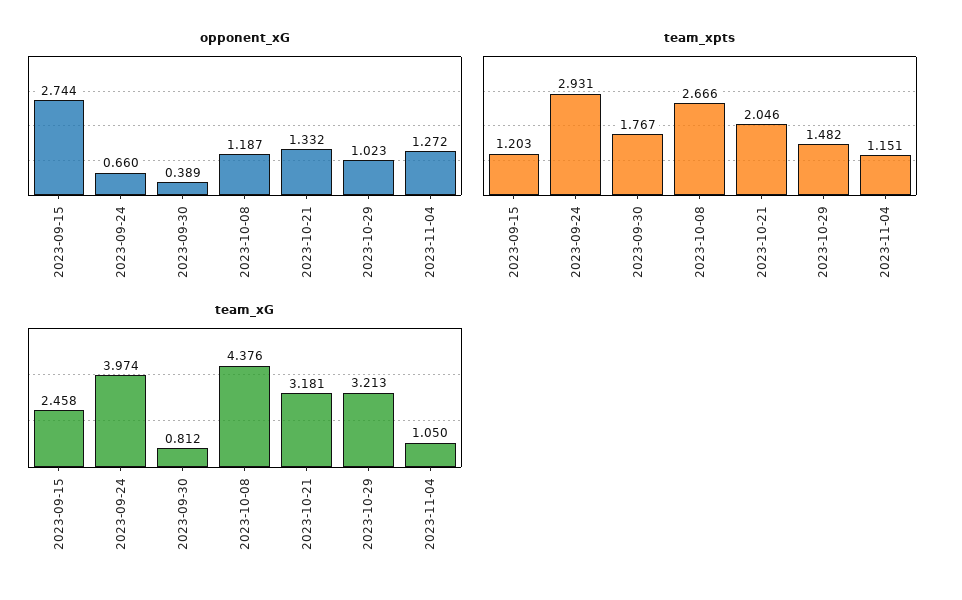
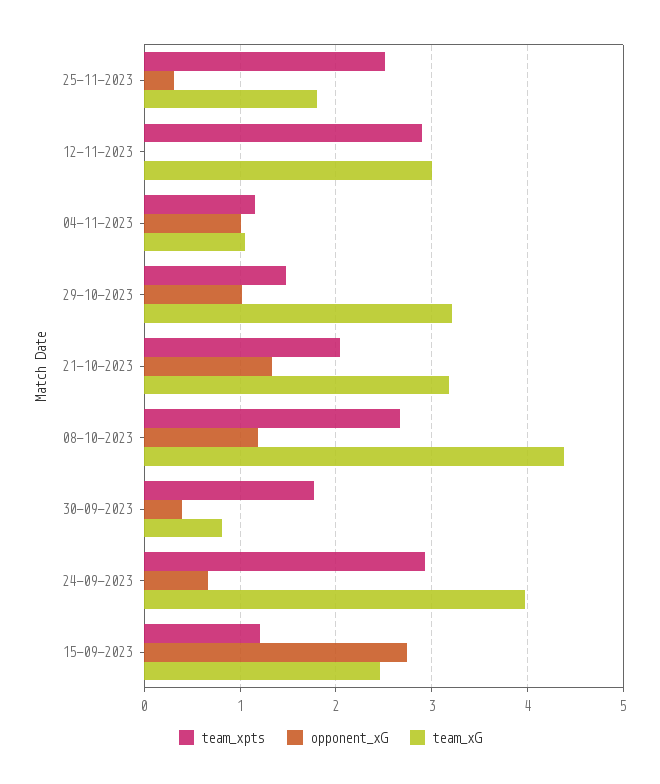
opponent_xG, 2023-11-04: 1.272 -> 1
team_xpts, 25-11-2023: none -> 2.5
opponent_xG, 25-11-2023: none -> 0.3
team_xG, 25-11-2023: none -> 1.8
team_xpts, 12-11-2023: none -> 2.9
opponent_xG, 12-11-2023: none -> 0
team_xG, 12-11-2023: none -> 3

